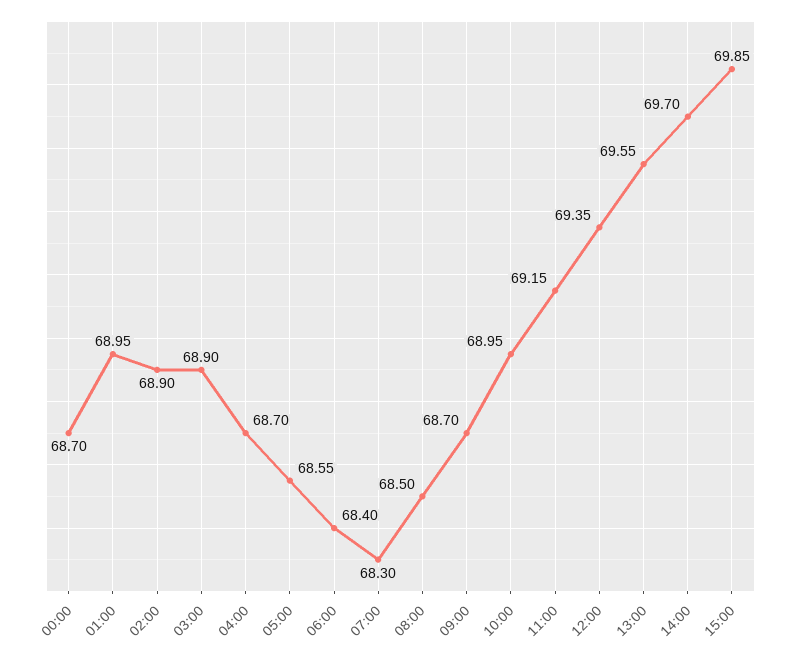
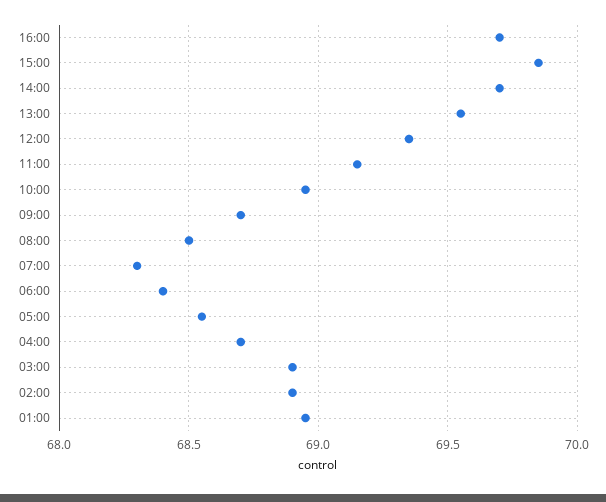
00:00: 68.7 -> none
16:00: none -> 69.7

